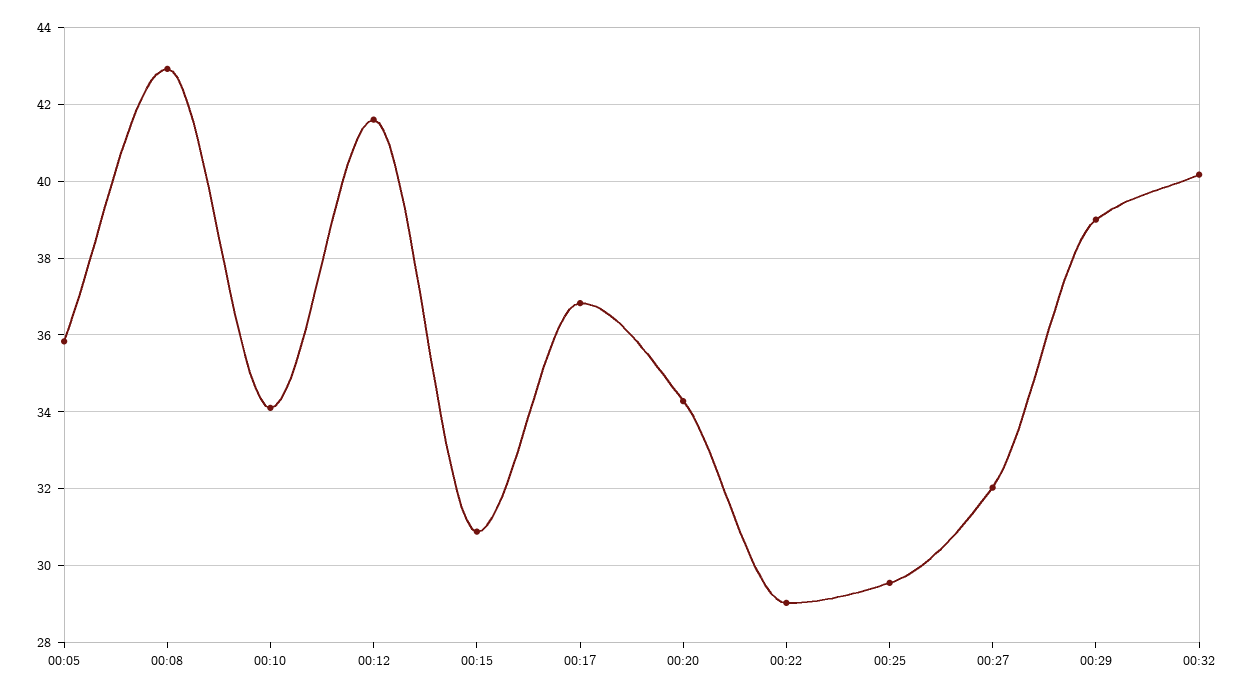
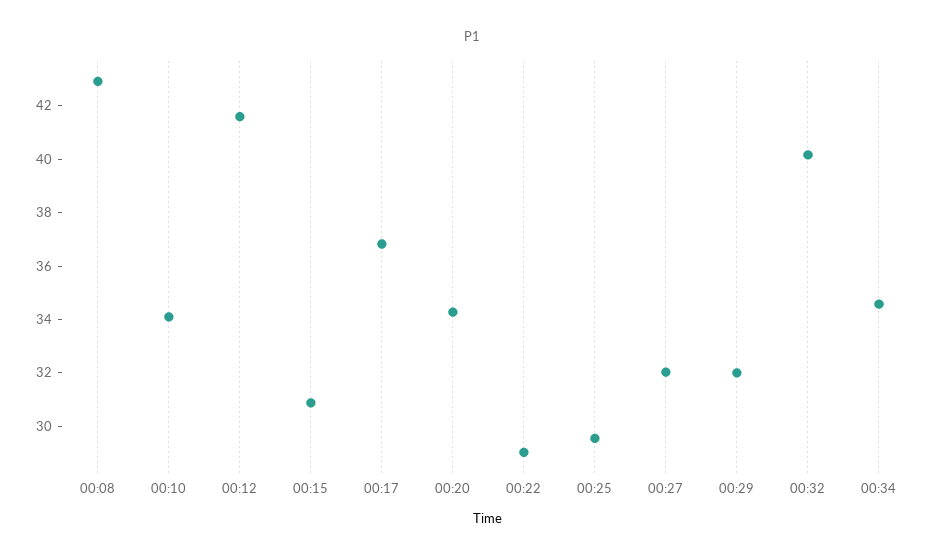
00:05: 35.8 -> none
00:29: 39 -> 32
00:34: none -> 34.5

